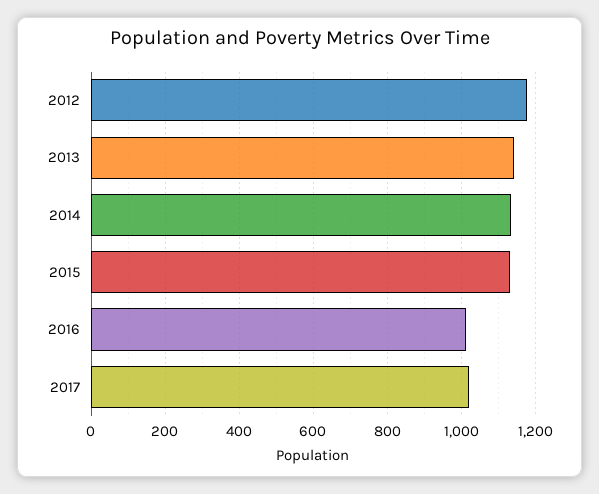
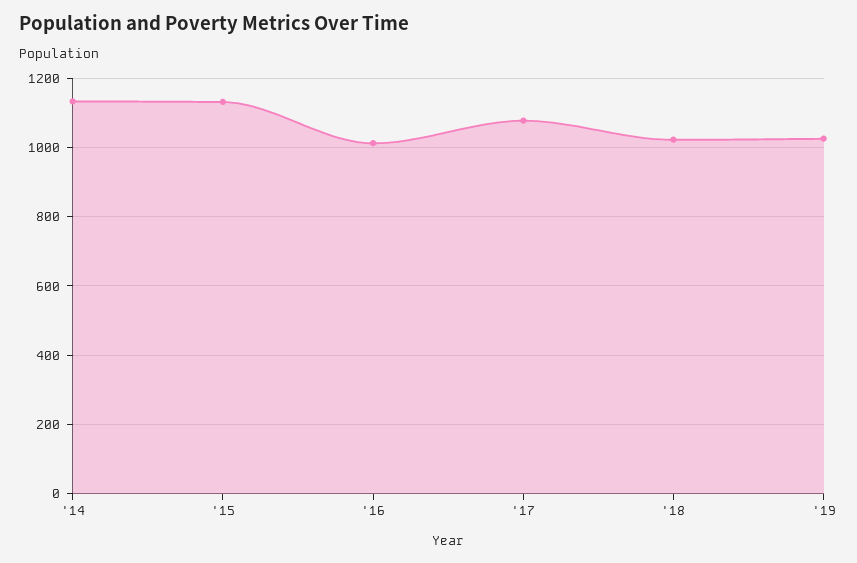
2012: 1180 -> none
2013: 1140 -> none
2017: 1020 -> 1080
'18: none -> 1020
'19: none -> 1020

